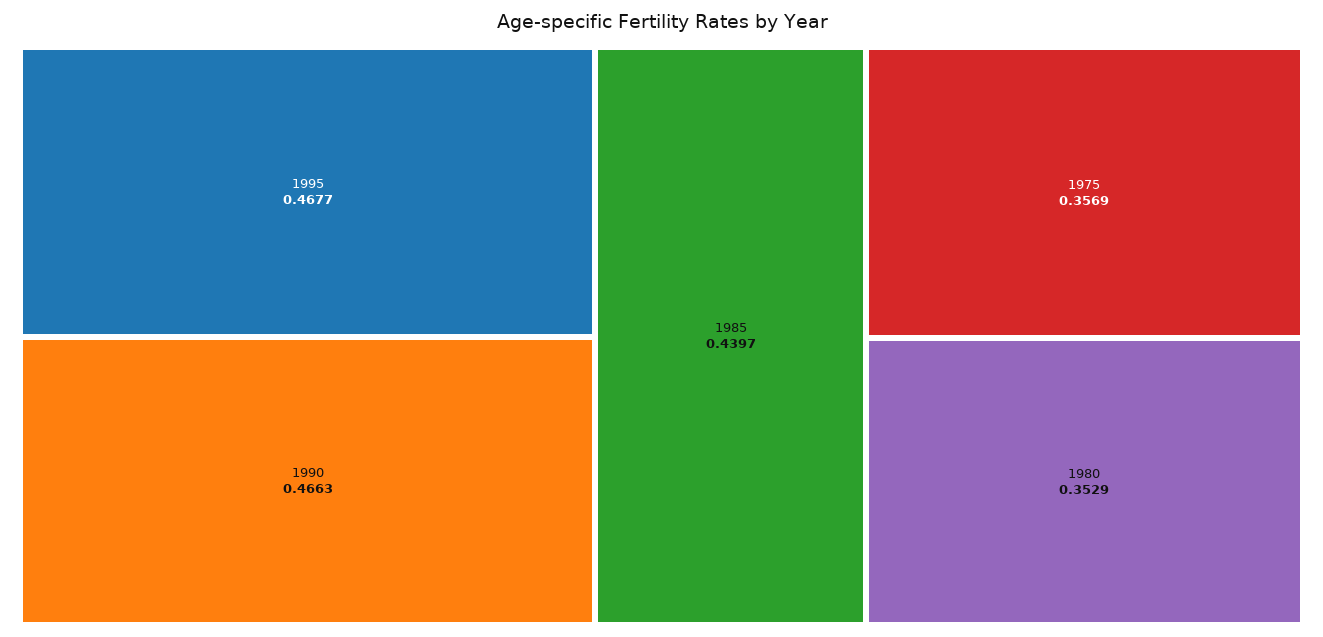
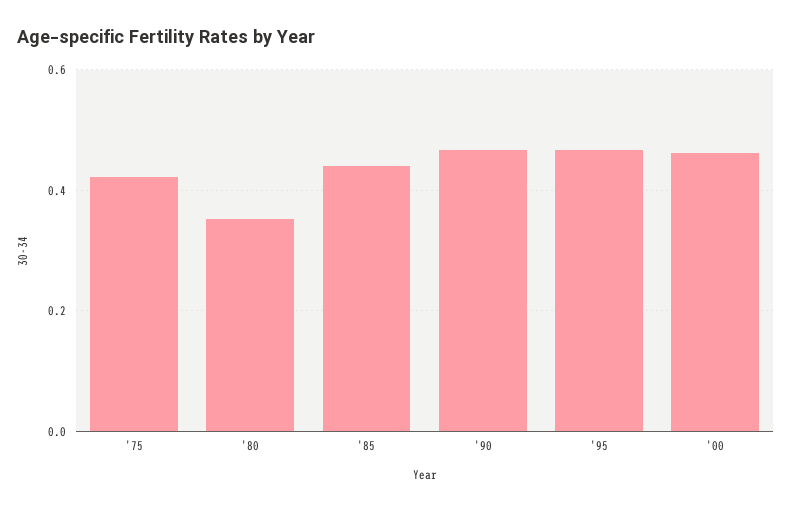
1975: 0.3569 -> 0.42
'00: none -> 0.46

